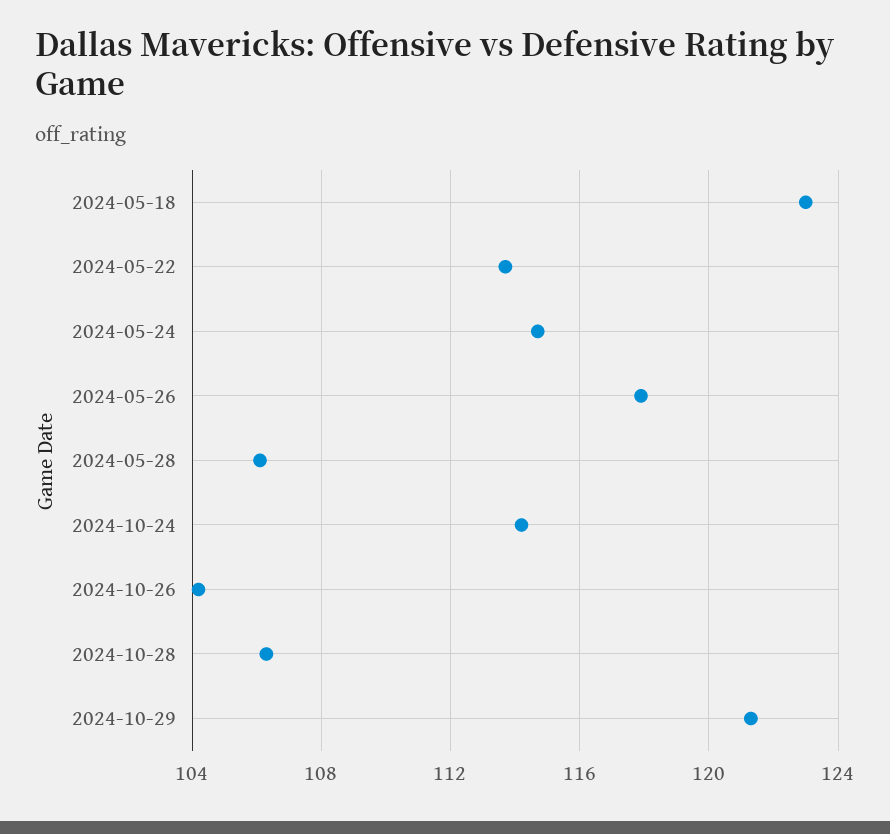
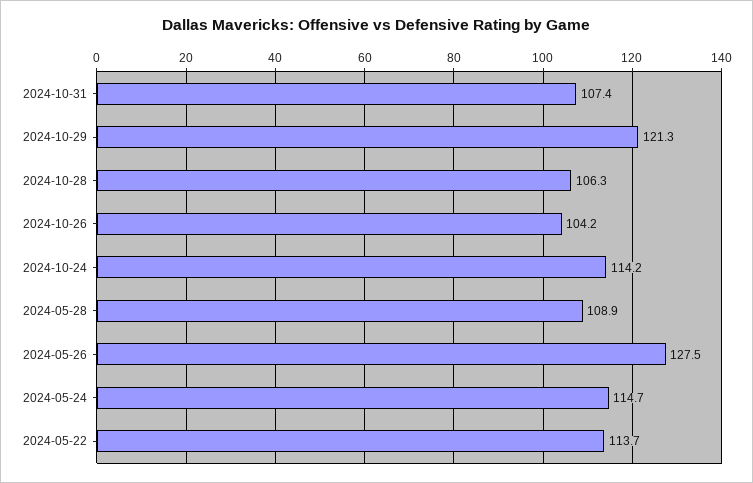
2024-05-18: 123 -> none
2024-05-26: 118 -> 127.5
2024-05-28: 106 -> 108.9
2024-10-31: none -> 107.4

